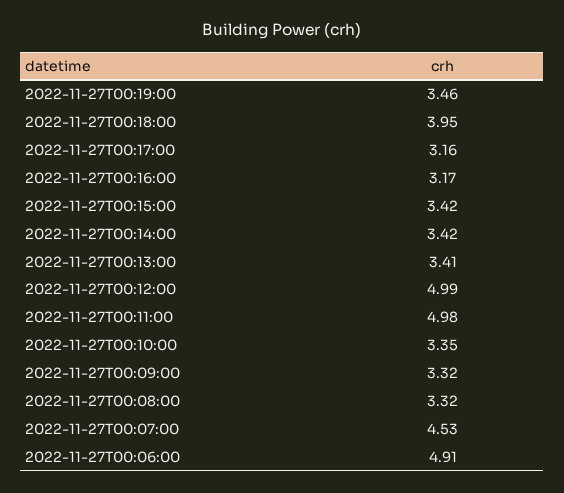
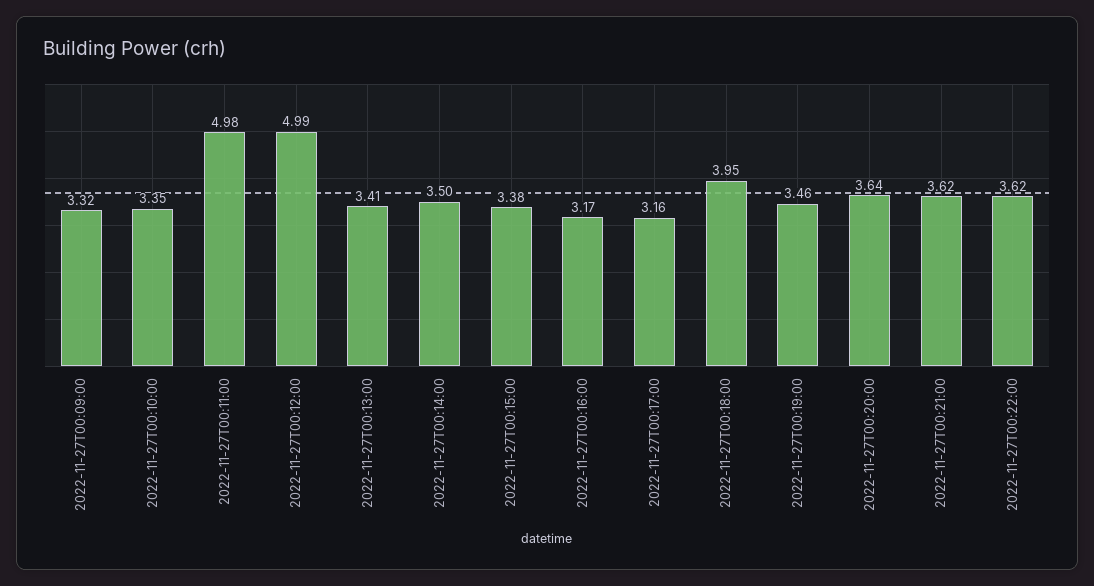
2022-11-27T00:15:00: 3.42 -> 3.38
2022-11-27T00:14:00: 3.42 -> 3.5
2022-11-27T00:08:00: 3.32 -> none
2022-11-27T00:07:00: 4.53 -> none
2022-11-27T00:06:00: 4.91 -> none
2022-11-27T00:20:00: none -> 3.64
2022-11-27T00:21:00: none -> 3.62
2022-11-27T00:22:00: none -> 3.62

